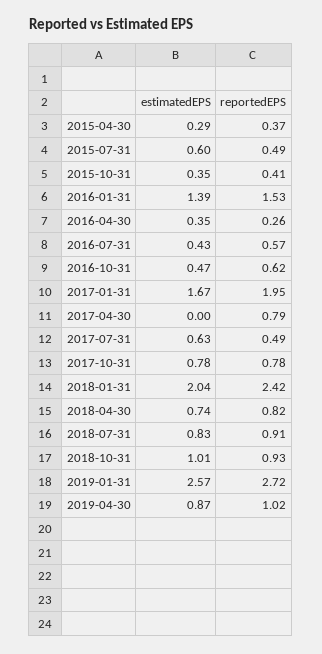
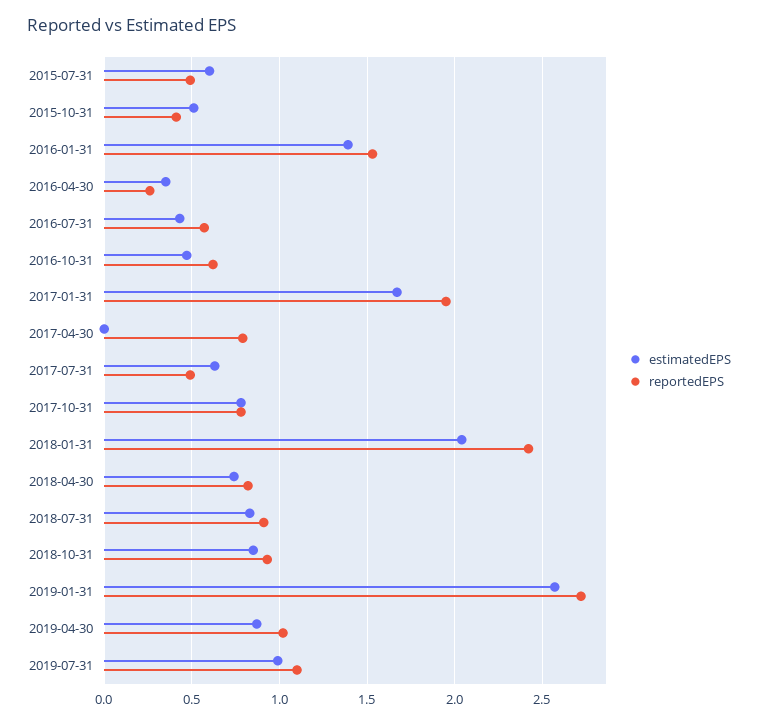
estimatedEPS, 2015-04-30: 0.29 -> none
reportedEPS, 2015-04-30: 0.37 -> none
estimatedEPS, 2015-10-31: 0.35 -> 0.5
estimatedEPS, 2018-10-31: 1.01 -> 0.85
estimatedEPS, 2019-07-31: none -> 1
reportedEPS, 2019-07-31: none -> 1.1

